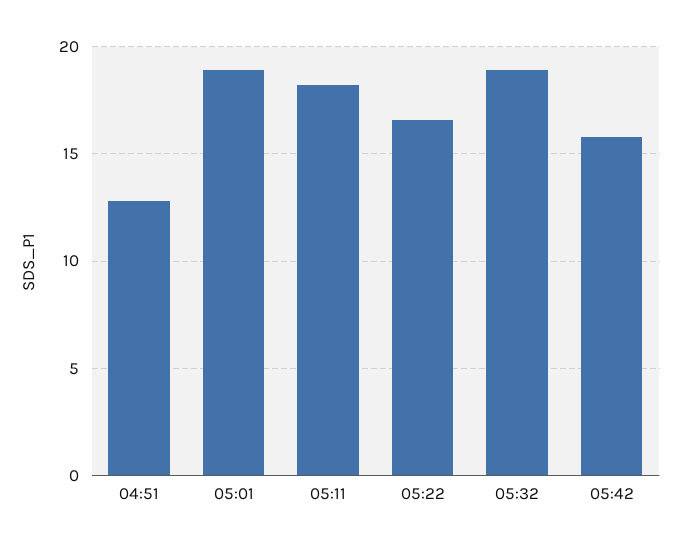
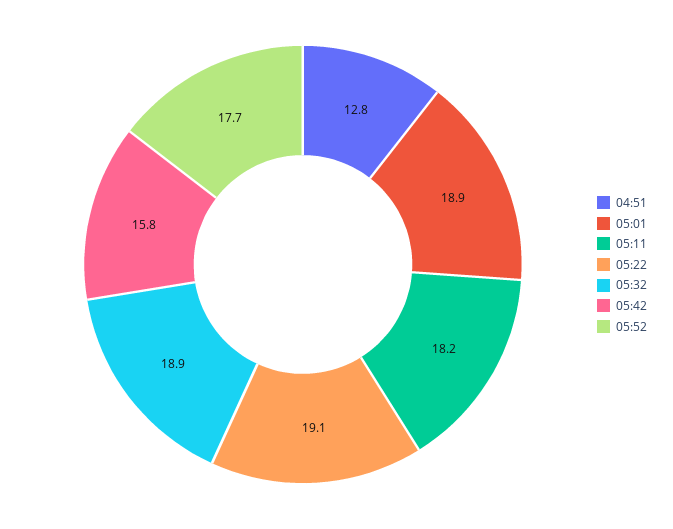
05:22: 16.5 -> 19.1
05:52: none -> 17.7

